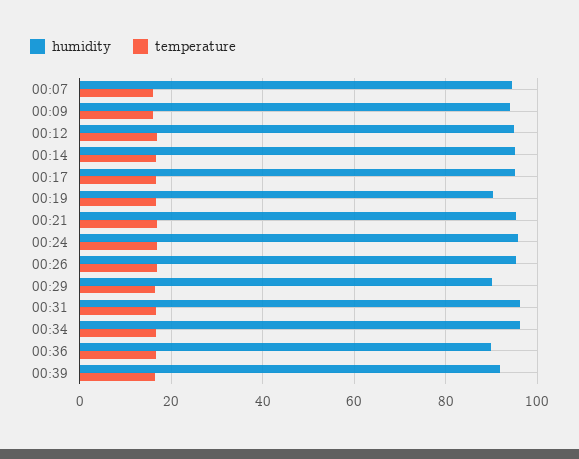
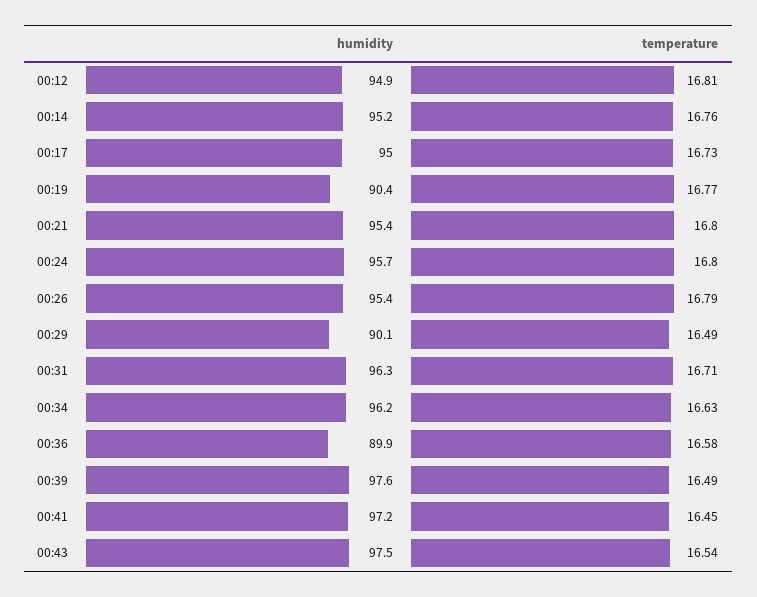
humidity, 00:07: 94 -> none
temperature, 00:07: 16 -> none
humidity, 00:09: 94 -> none
temperature, 00:09: 16 -> none
humidity, 00:39: 92 -> 97.6
humidity, 00:41: none -> 97.2
temperature, 00:41: none -> 16.45
humidity, 00:43: none -> 97.5
temperature, 00:43: none -> 16.54

